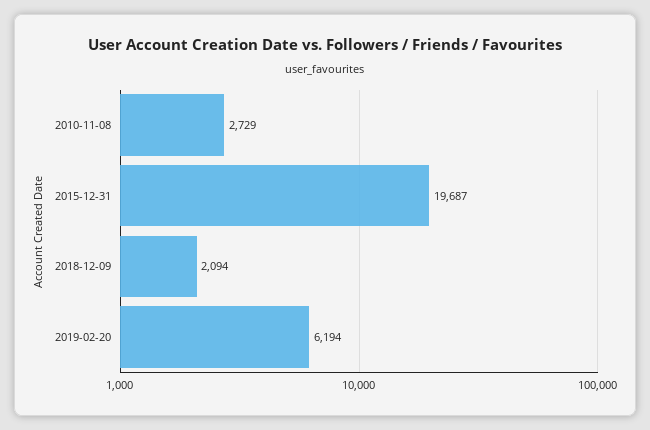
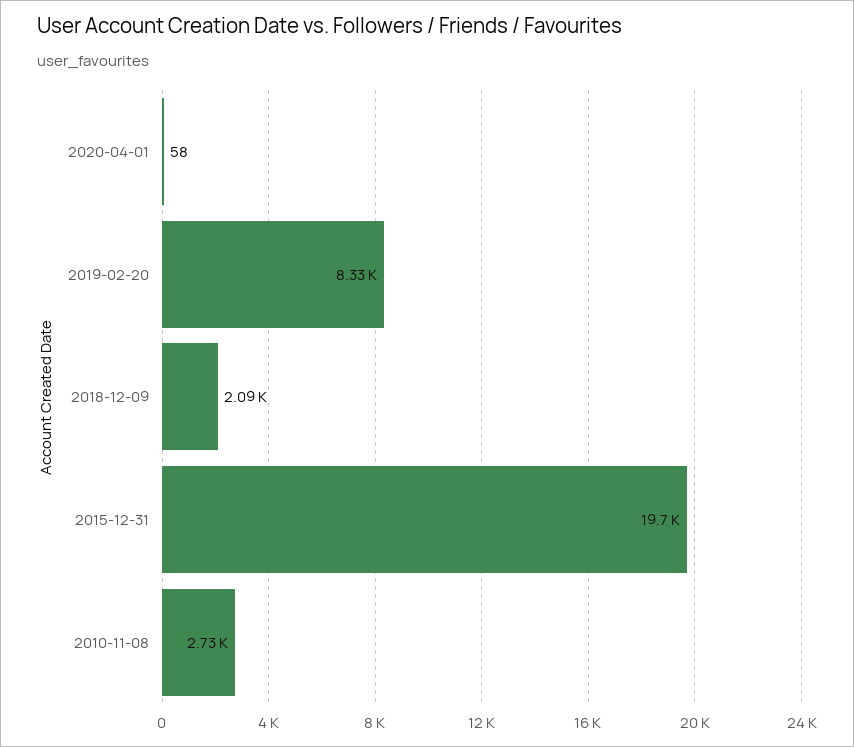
2019-02-20: 6194 -> 8330
2020-04-01: none -> 58

